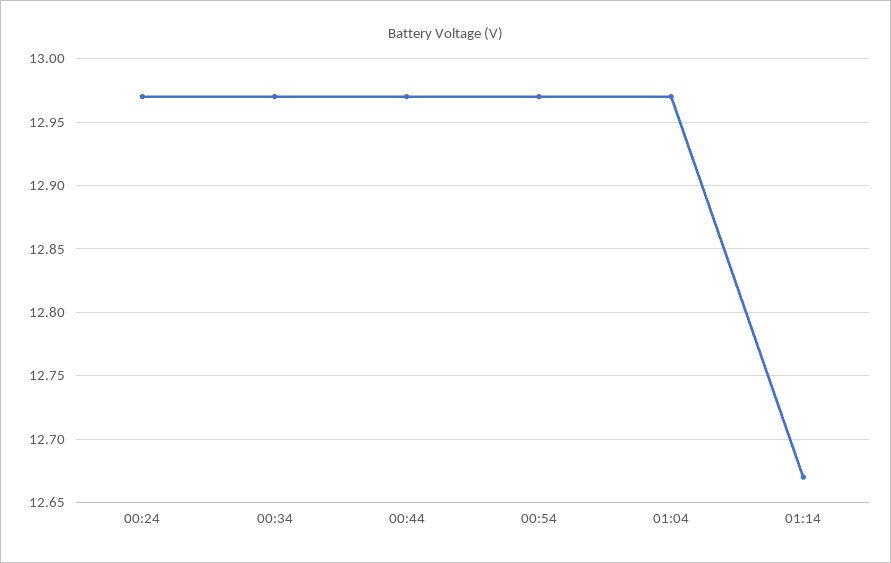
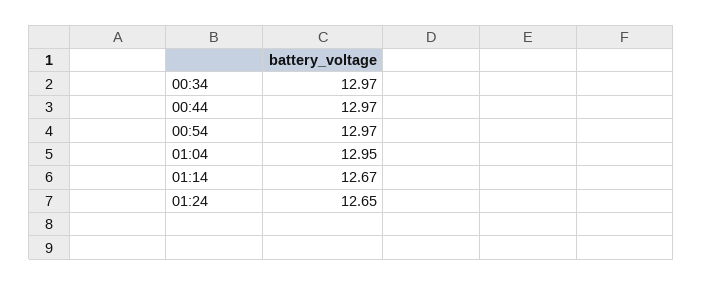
00:24: 12.97 -> none
01:04: 12.97 -> 12.95
01:24: none -> 12.65

